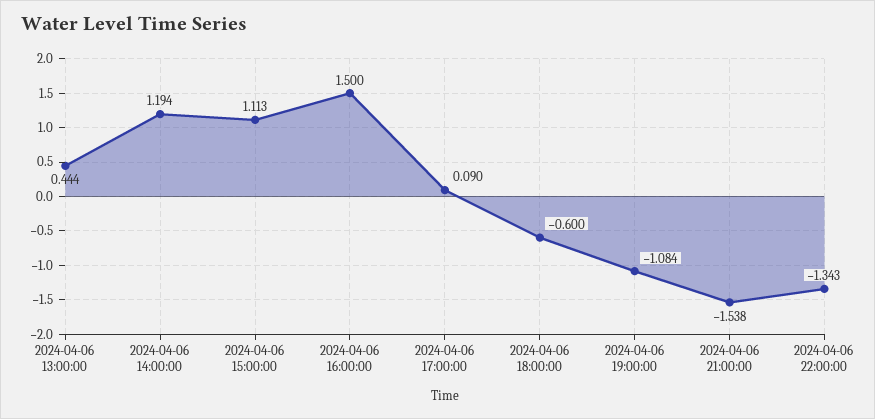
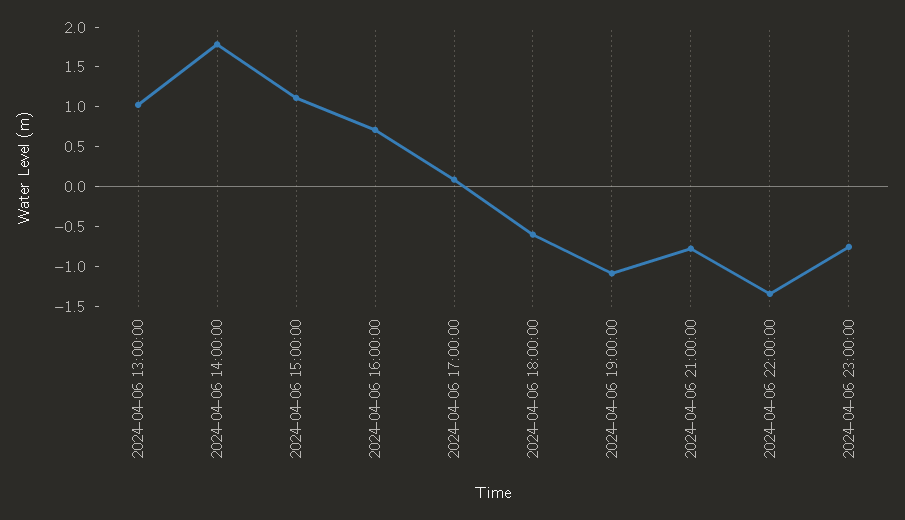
2024-04-06 13:00:00: 0.444 -> 1
2024-04-06 14:00:00: 1.194 -> 1.75
2024-04-06 16:00:00: 1.5 -> 0.75
2024-04-06 21:00:00: -1.538 -> -0.75
2024-04-06 23:00:00: none -> -0.75

